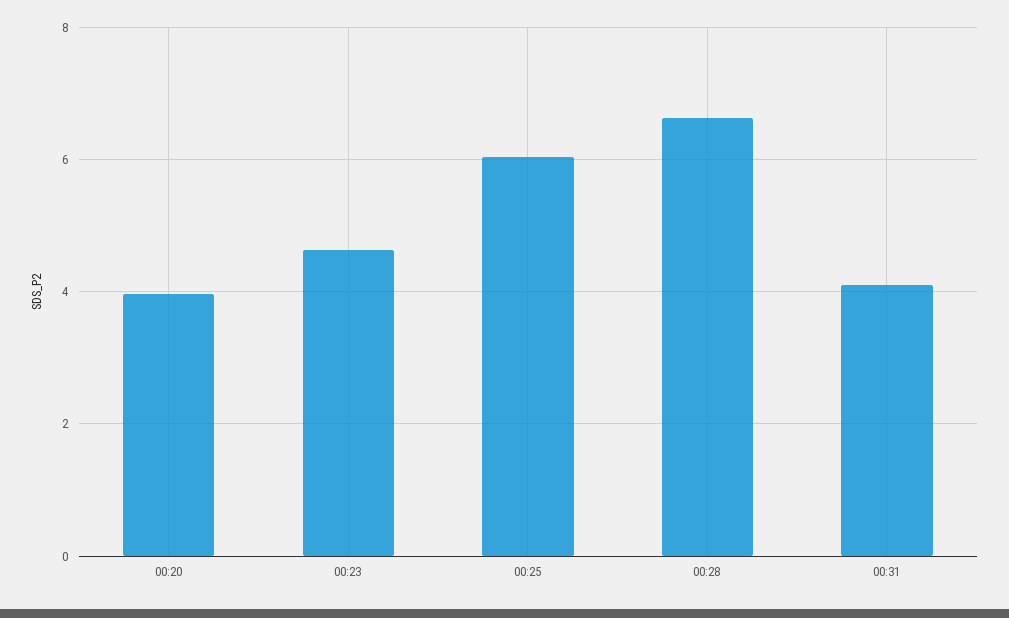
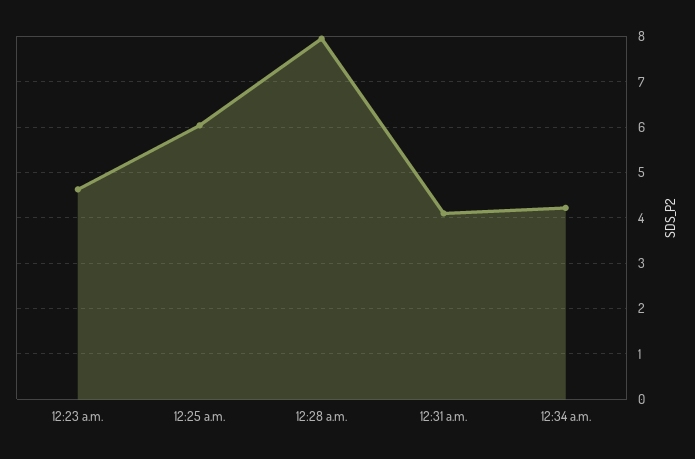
00:20: 4 -> none
00:28: 6.6 -> 8
12:34 a.m.: none -> 4.2

